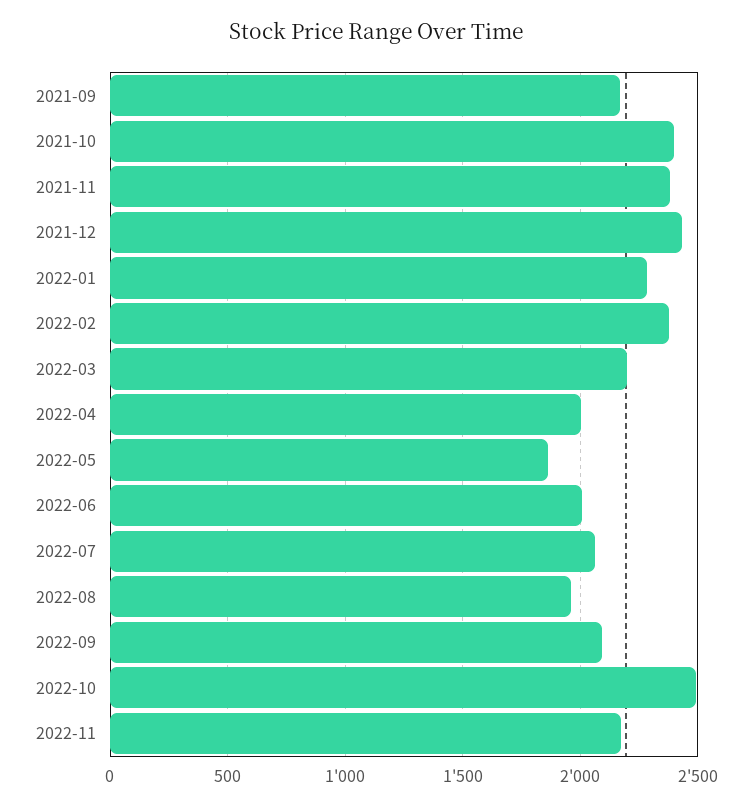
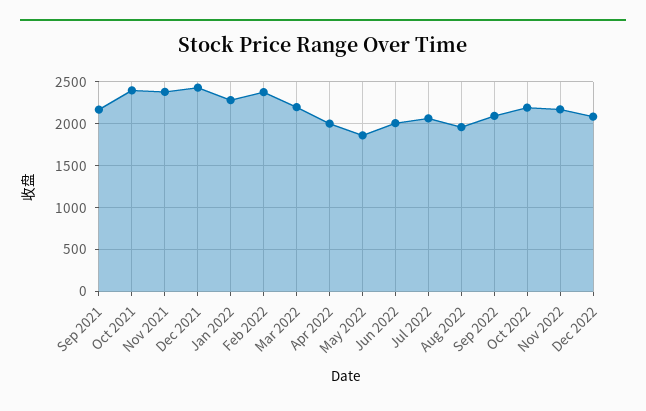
2022-10: 2500 -> 2200
Dec 2022: none -> 2100

